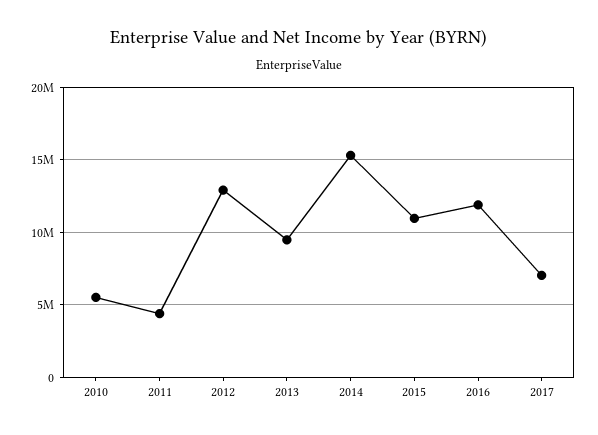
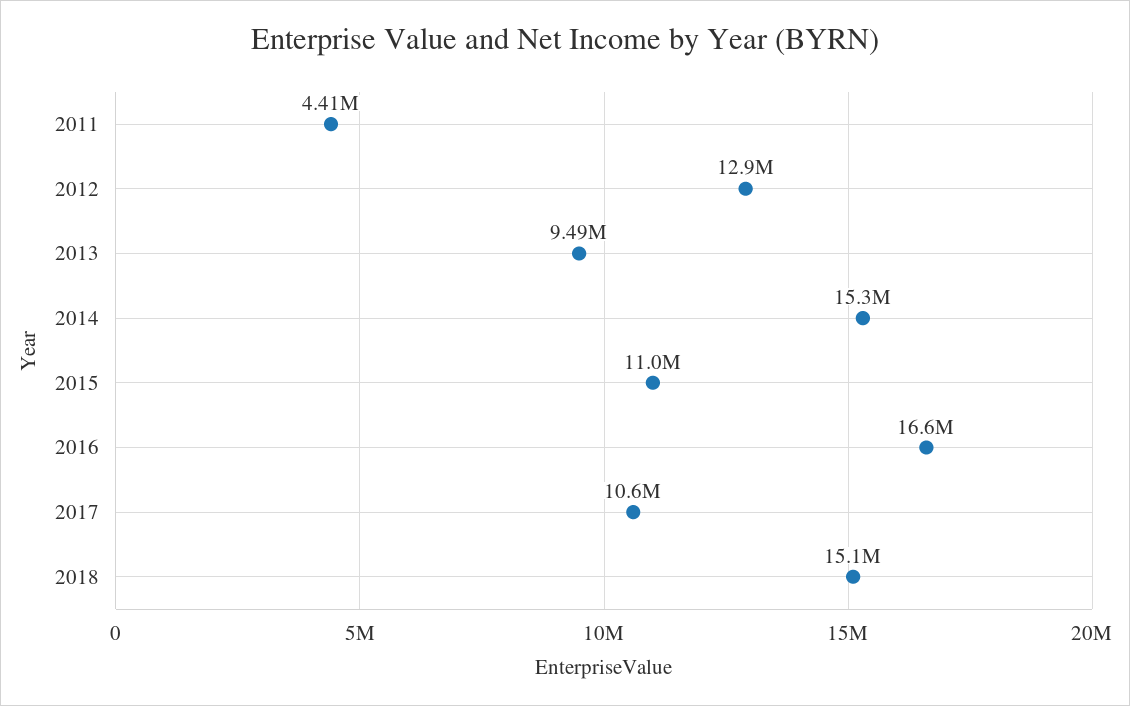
2010: 5500000 -> none
2016: 12000000 -> 16600000
2017: 7000000 -> 10600000
2018: none -> 15100000

